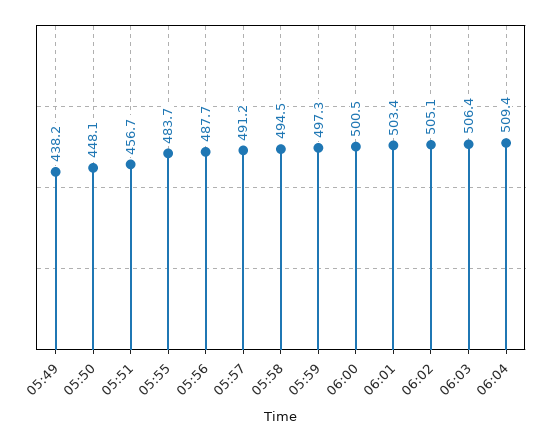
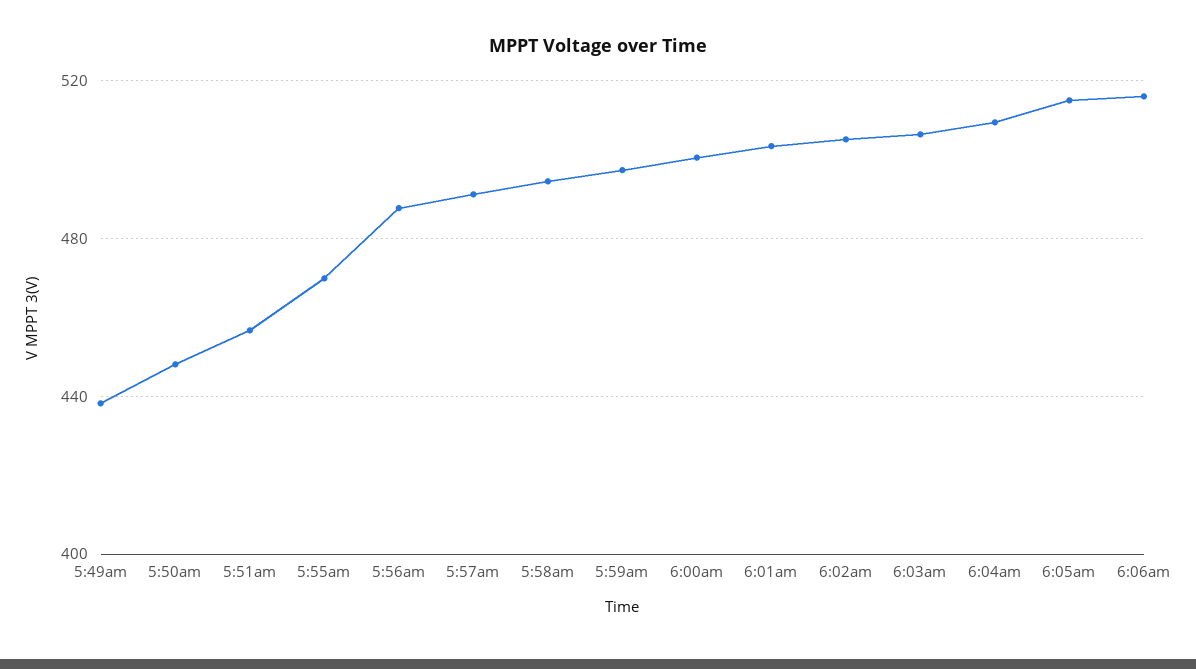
05:55: 483.7 -> 470
6:05am: none -> 515
6:06am: none -> 515

